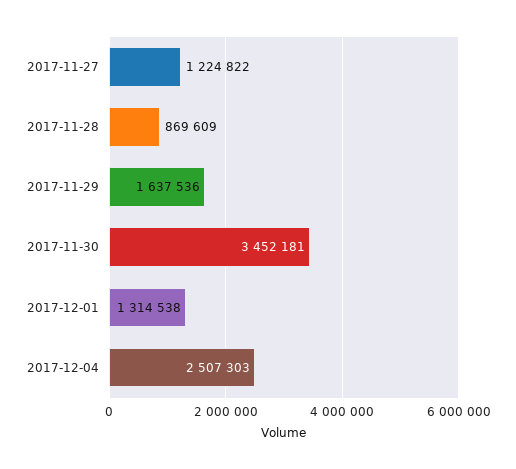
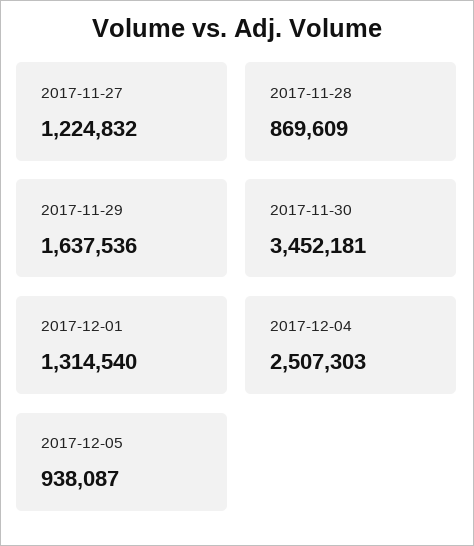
2017-11-27: 1224822 -> 1224832
2017-12-01: 1314538 -> 1314540
2017-12-05: none -> 938087

